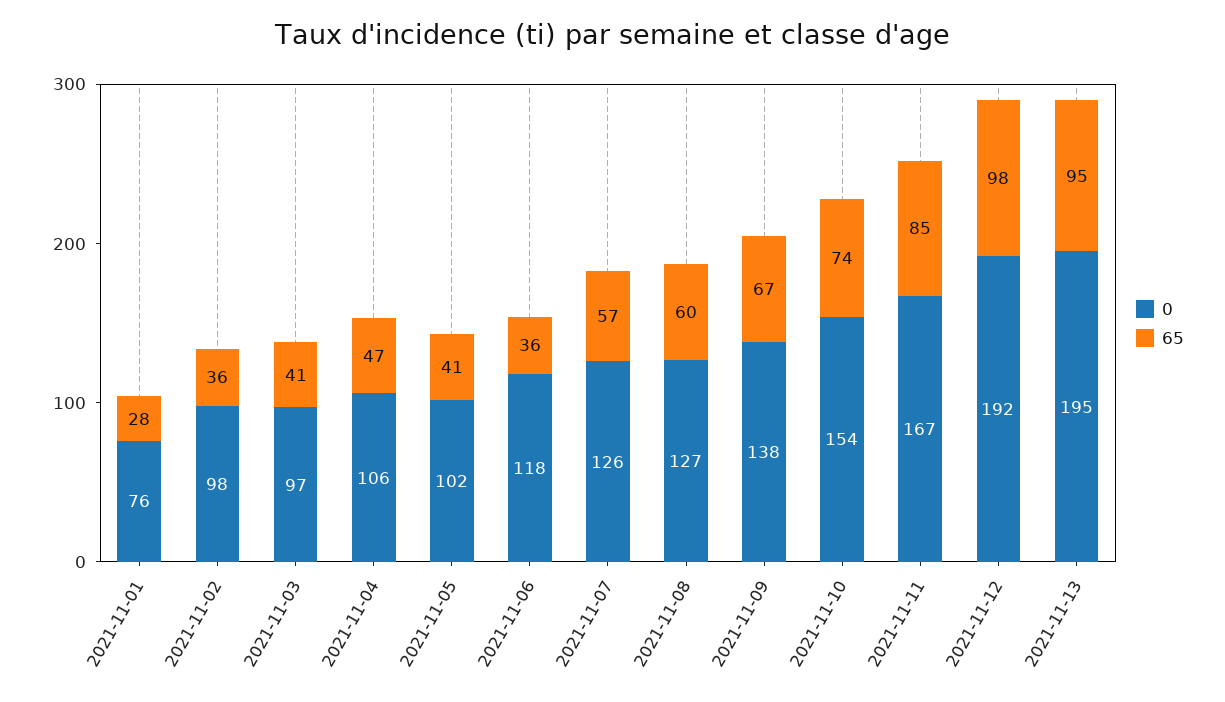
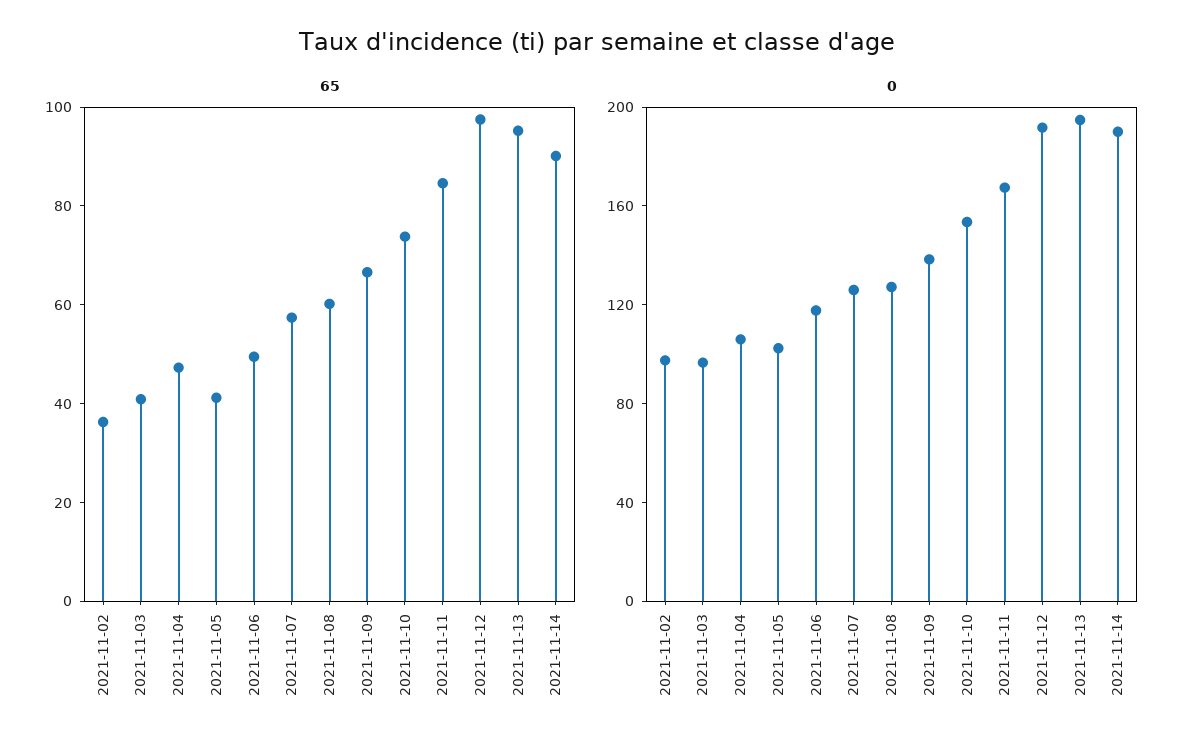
0, 2021-11-01: 76 -> none
65, 2021-11-01: 28 -> none
65, 2021-11-06: 36 -> 50
65, 2021-11-14: none -> 90
0, 2021-11-14: none -> 190

